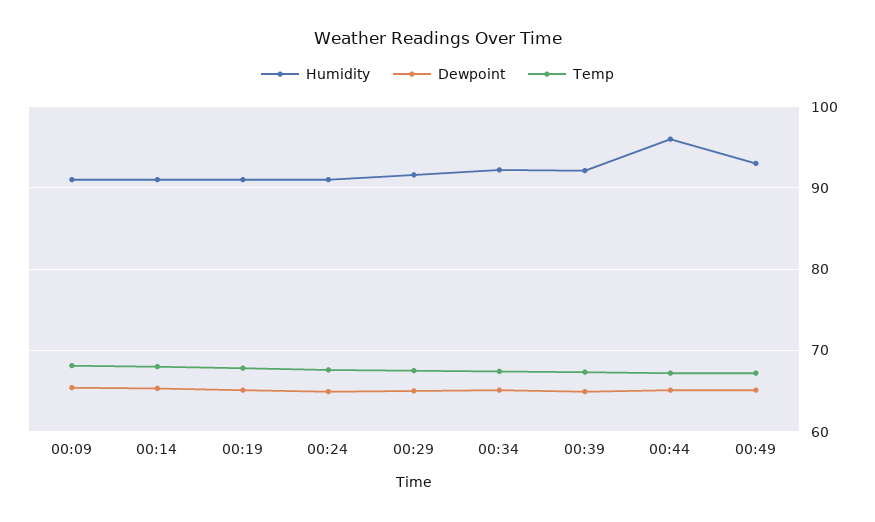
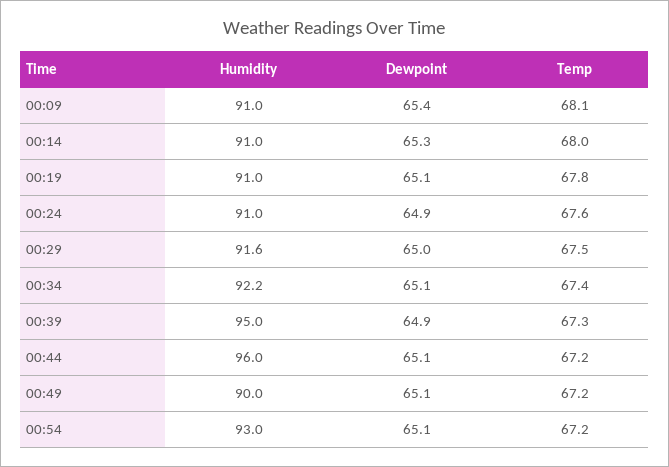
Humidity, 00:39: 92 -> 95
Humidity, 00:49: 93 -> 90
Humidity, 00:54: none -> 93
Dewpoint, 00:54: none -> 65.1
Temp, 00:54: none -> 67.2

